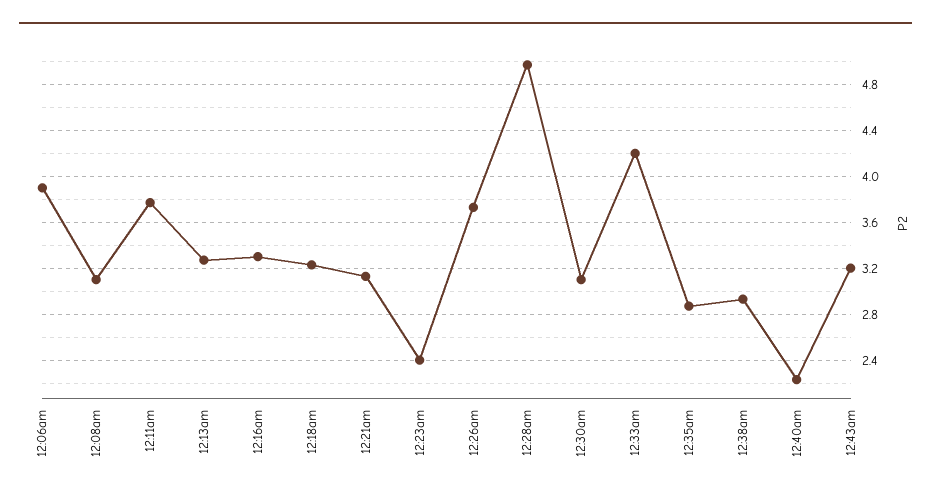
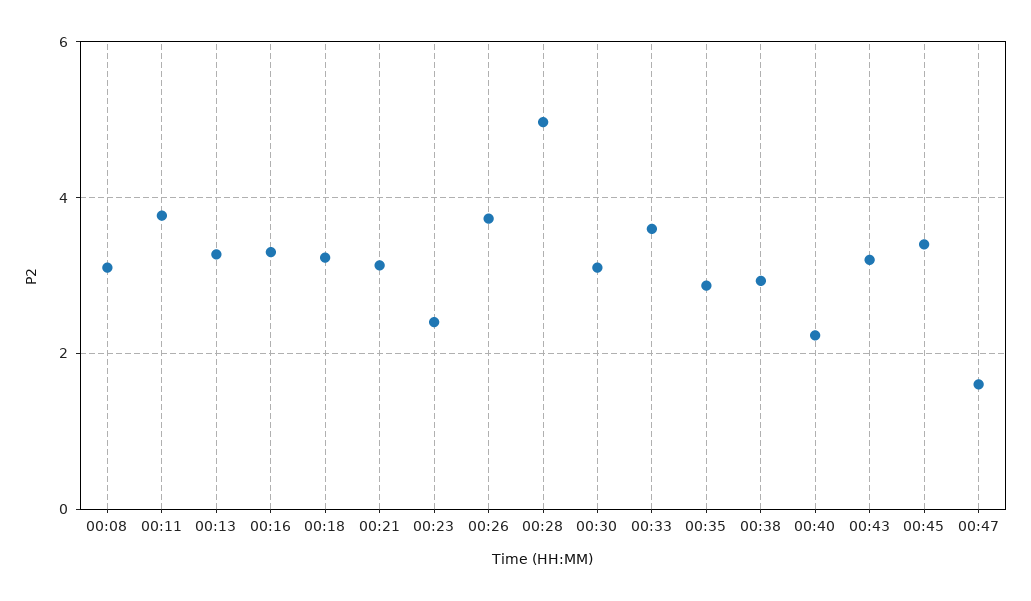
12:06am: 3.9 -> none
12:33am: 4.2 -> 3.6
00:45: none -> 3.4
00:47: none -> 1.6

